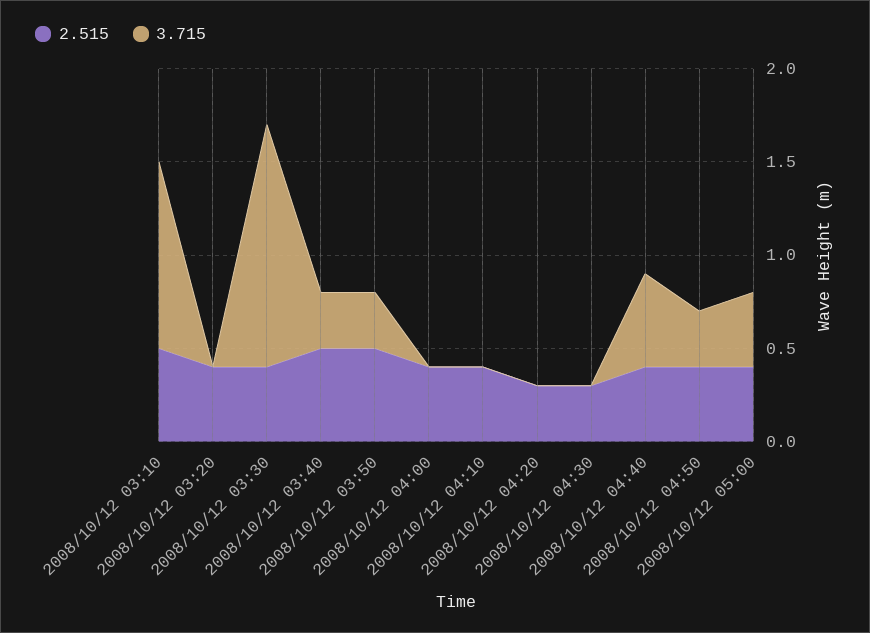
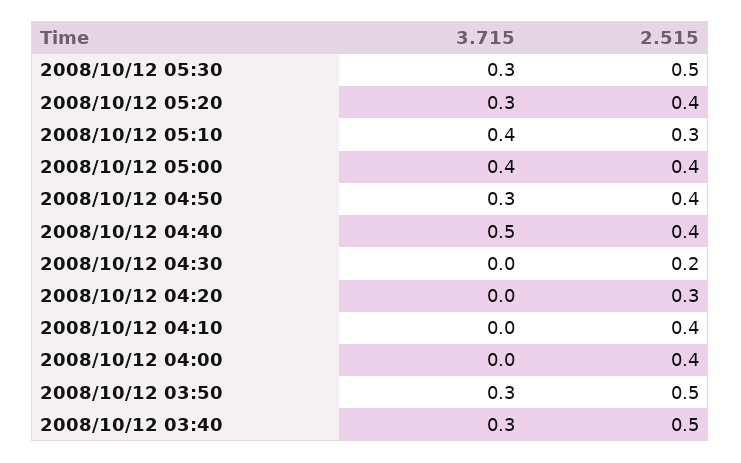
2.515, 2008/10/12 03:10: 0.5 -> none
3.715, 2008/10/12 03:10: 1 -> none
2.515, 2008/10/12 03:20: 0.4 -> none
3.715, 2008/10/12 03:20: 0 -> none
2.515, 2008/10/12 03:30: 0.4 -> none
3.715, 2008/10/12 03:30: 1.3 -> none
2.515, 2008/10/12 04:30: 0.3 -> 0.2
3.715, 2008/10/12 05:30: none -> 0.3
2.515, 2008/10/12 05:30: none -> 0.5
3.715, 2008/10/12 05:20: none -> 0.3
2.515, 2008/10/12 05:20: none -> 0.4
3.715, 2008/10/12 05:10: none -> 0.4
2.515, 2008/10/12 05:10: none -> 0.3

